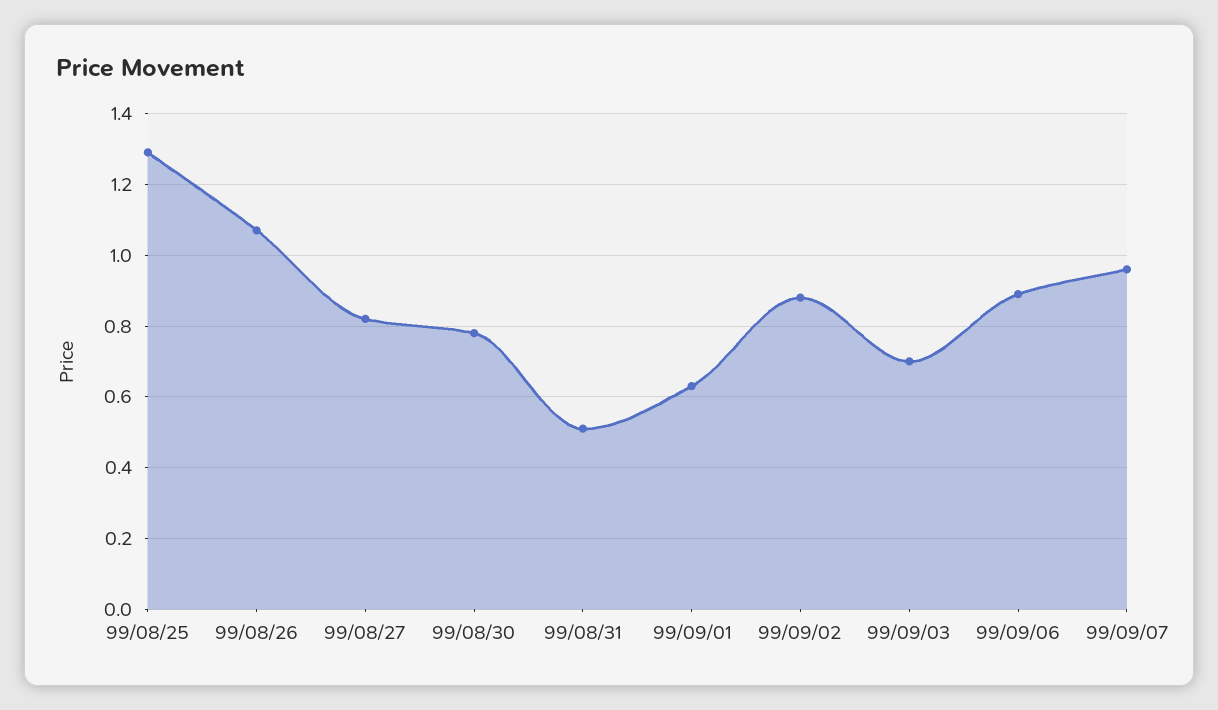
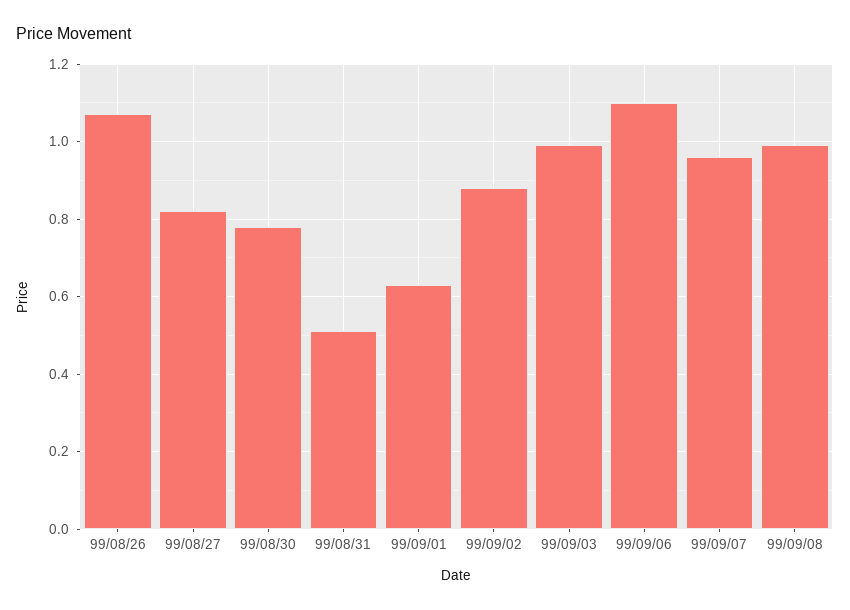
99/08/25: 1.3 -> none
99/09/03: 0.7 -> 1
99/09/06: 0.9 -> 1.1
99/09/08: none -> 1

